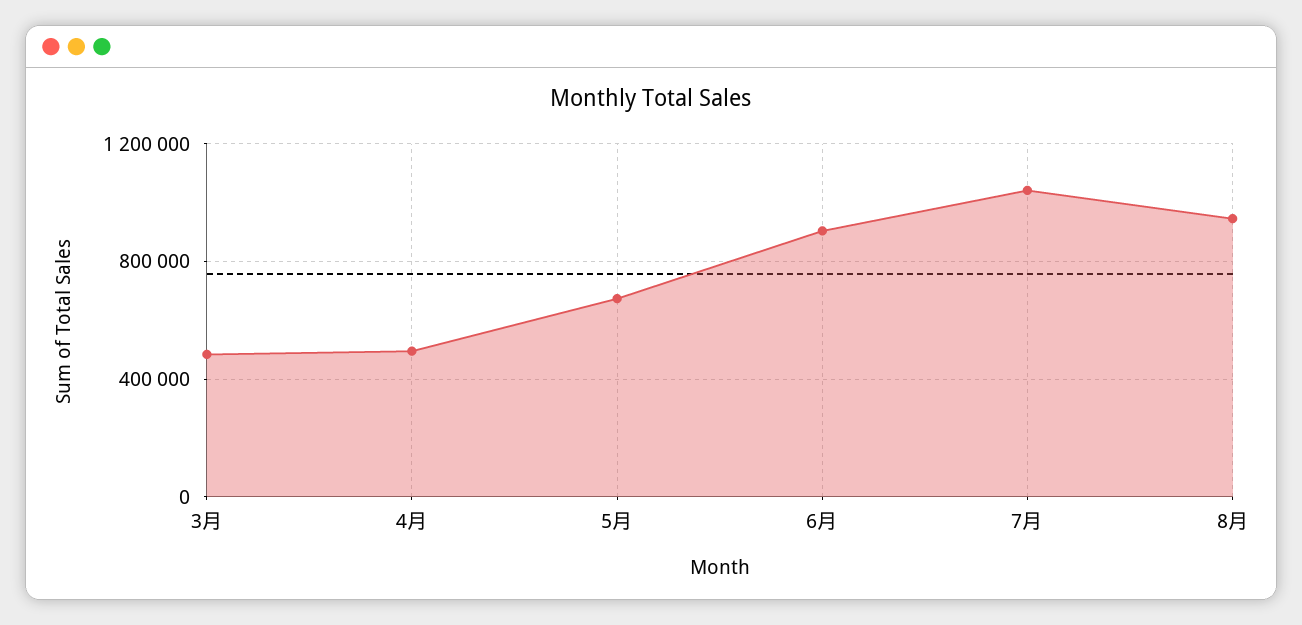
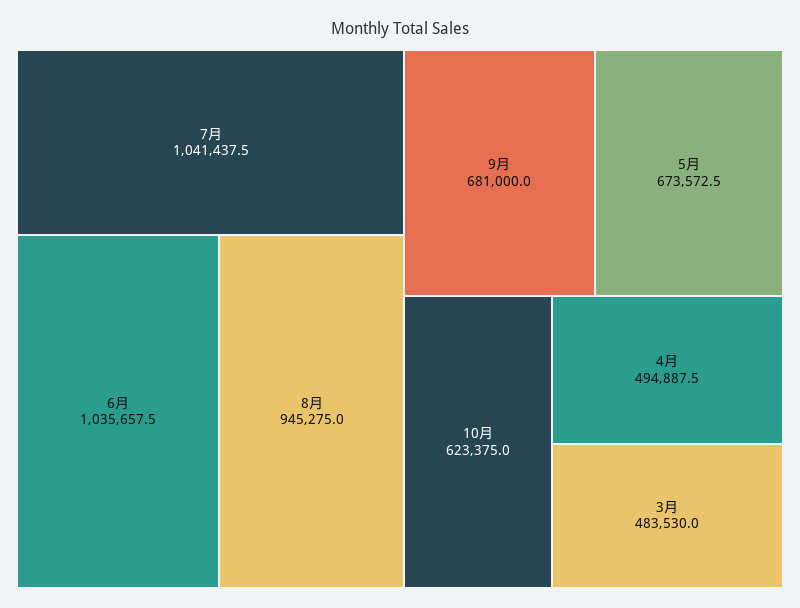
6月: 900000 -> 1035657.5
9月: none -> 681000
10月: none -> 623375

